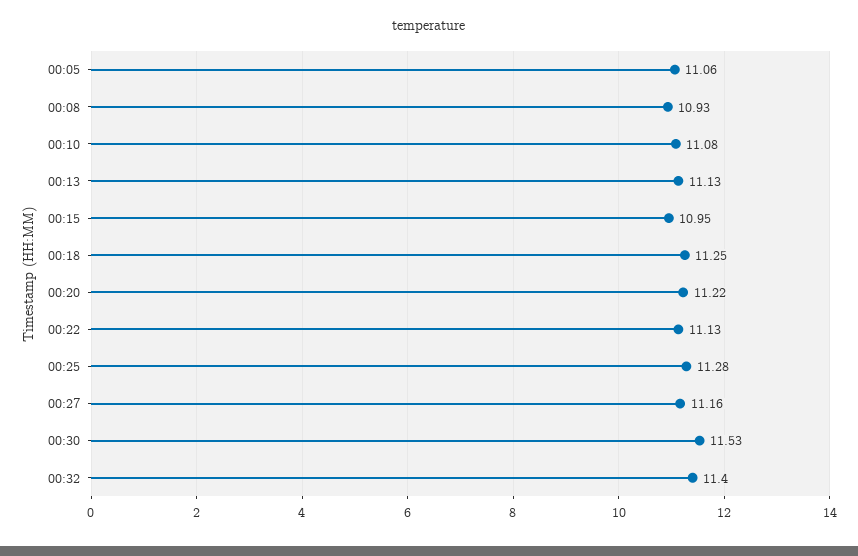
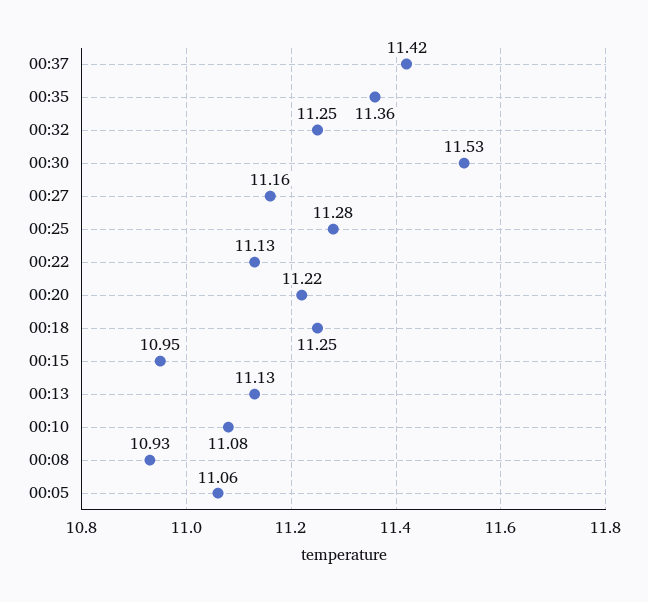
00:32: 11.4 -> 11.25
00:37: none -> 11.42
00:35: none -> 11.36

